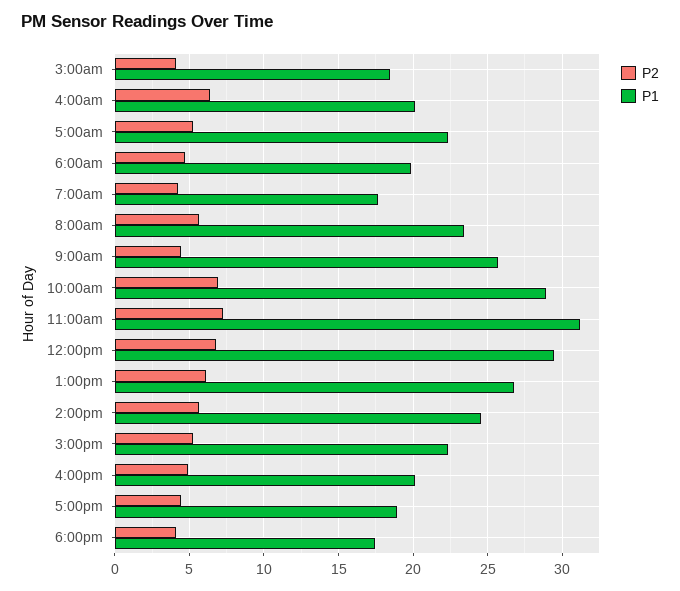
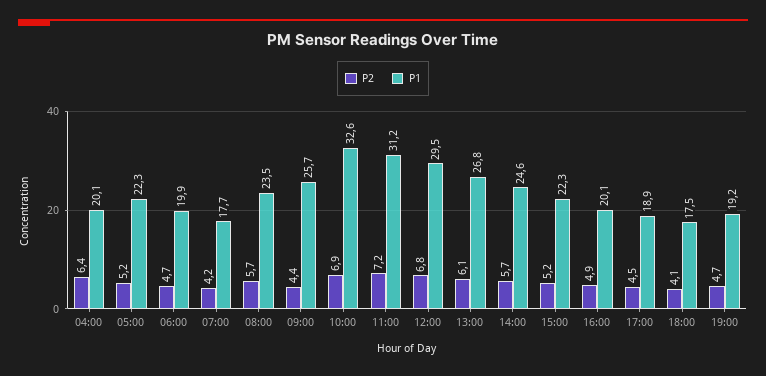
P2, 3:00am: 4 -> none
P1, 3:00am: 18.5 -> none
P1, 10:00am: 29 -> 32.6
P2, 19:00: none -> 4.7
P1, 19:00: none -> 19.2

